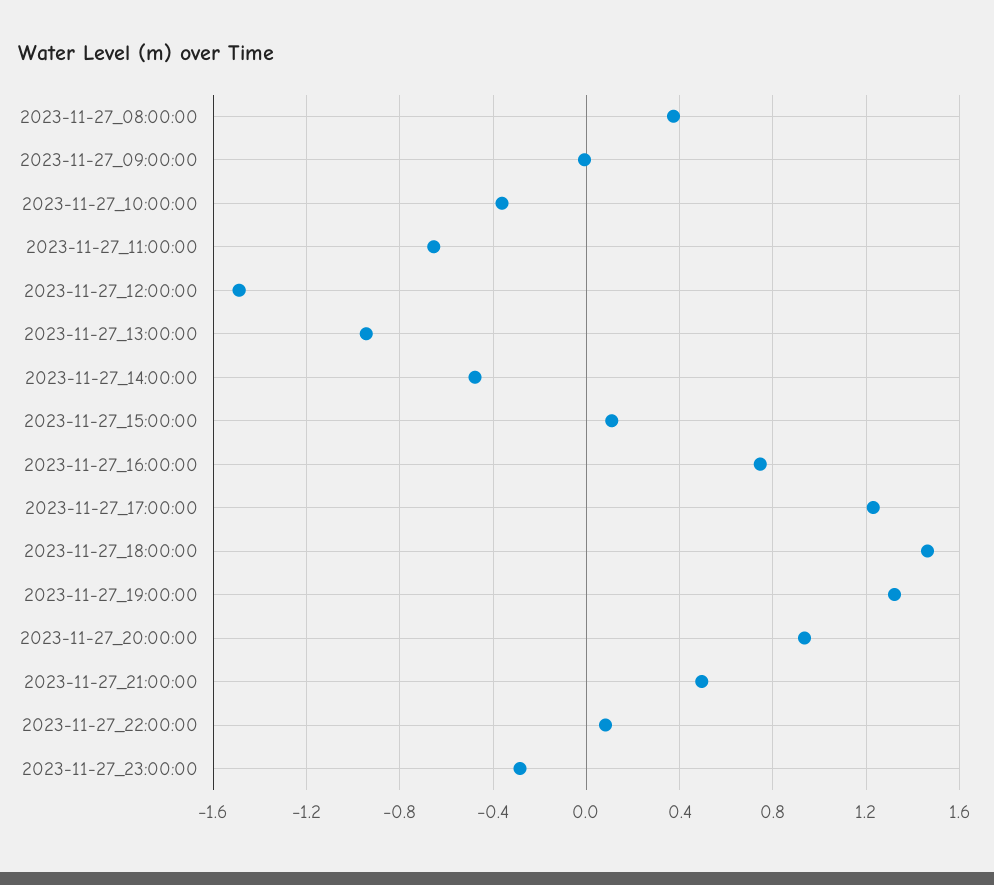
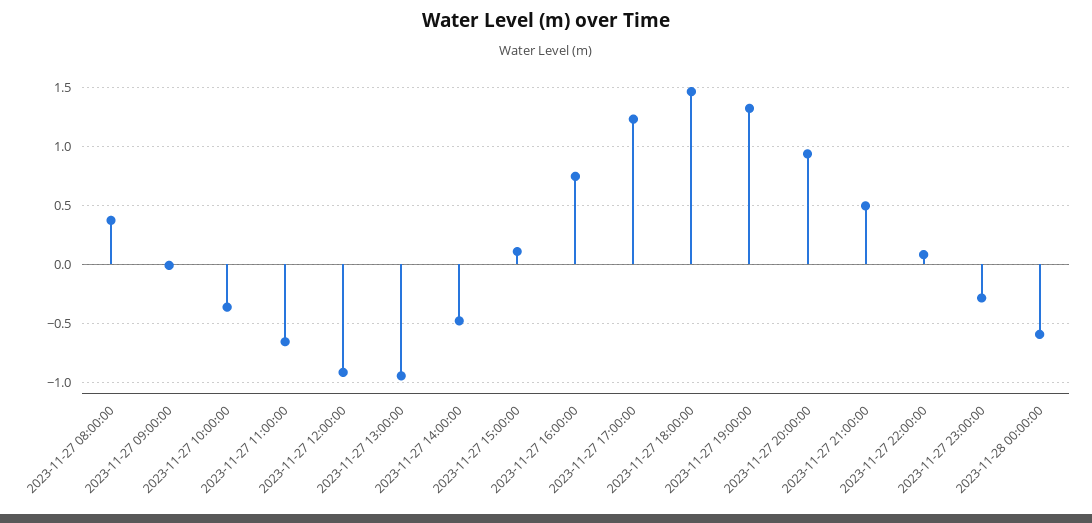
2023-11-27_12:00:00: -1.5 -> -0.9
2023-11-28 00:00:00: none -> -0.6

